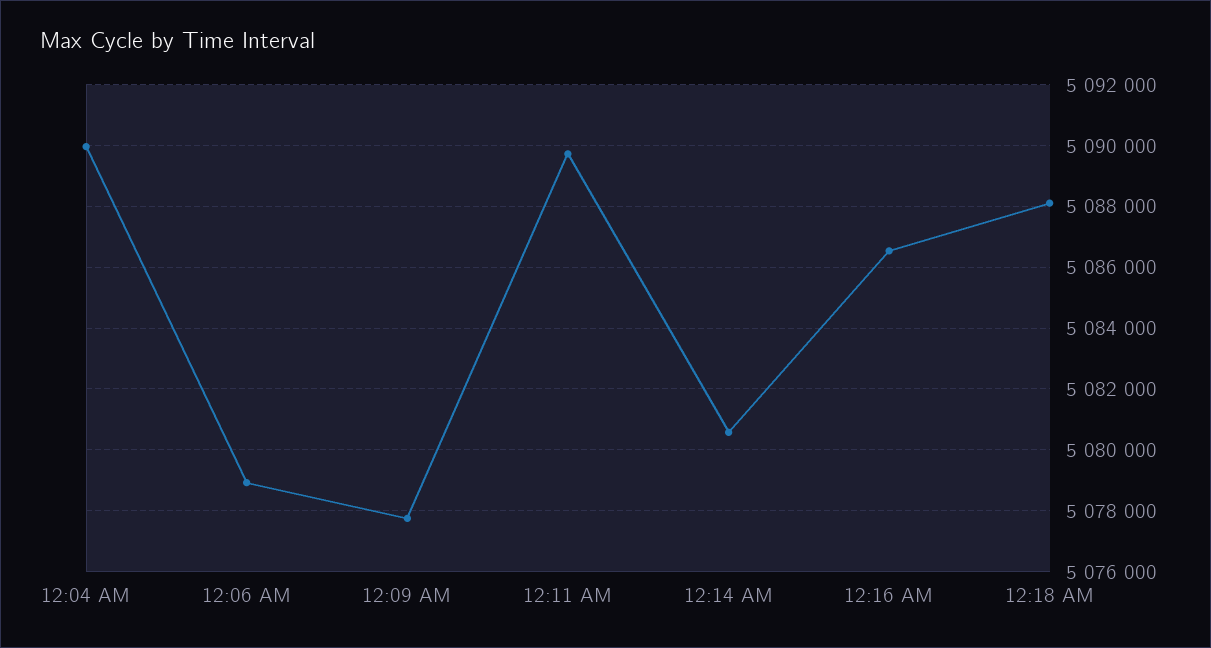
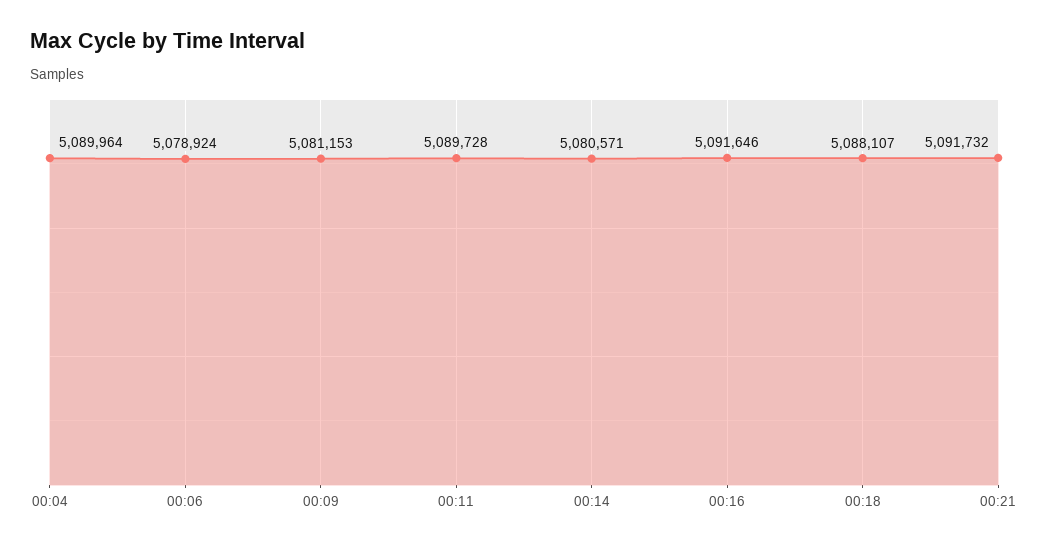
12:09 AM: 5077800 -> 5081153
12:16 AM: 5086600 -> 5091646
00:21: none -> 5091732

